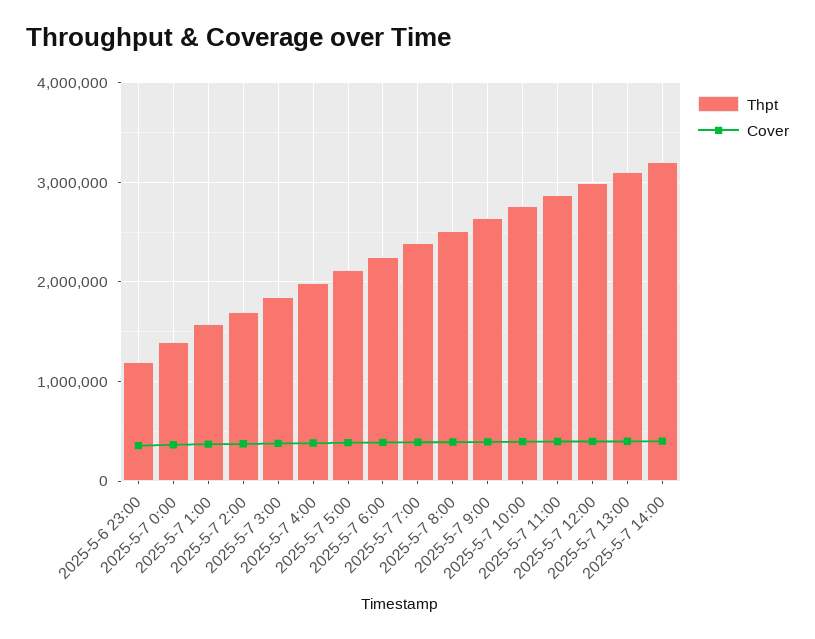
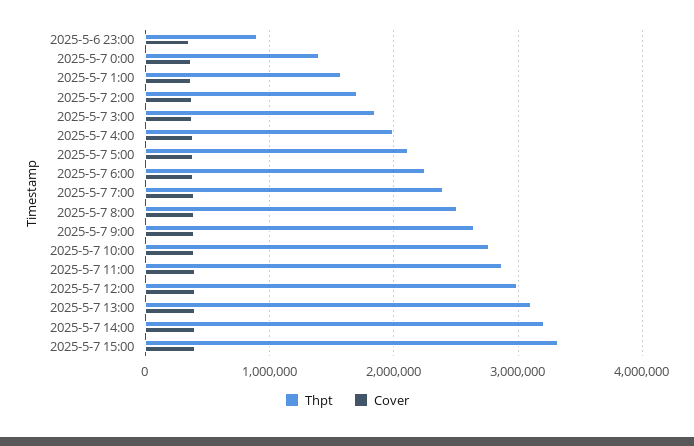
Thpt, 2025-5-6 23:00: 1200000 -> 900000
Thpt, 2025-5-7 15:00: none -> 3300000
Cover, 2025-5-7 15:00: none -> 400000

